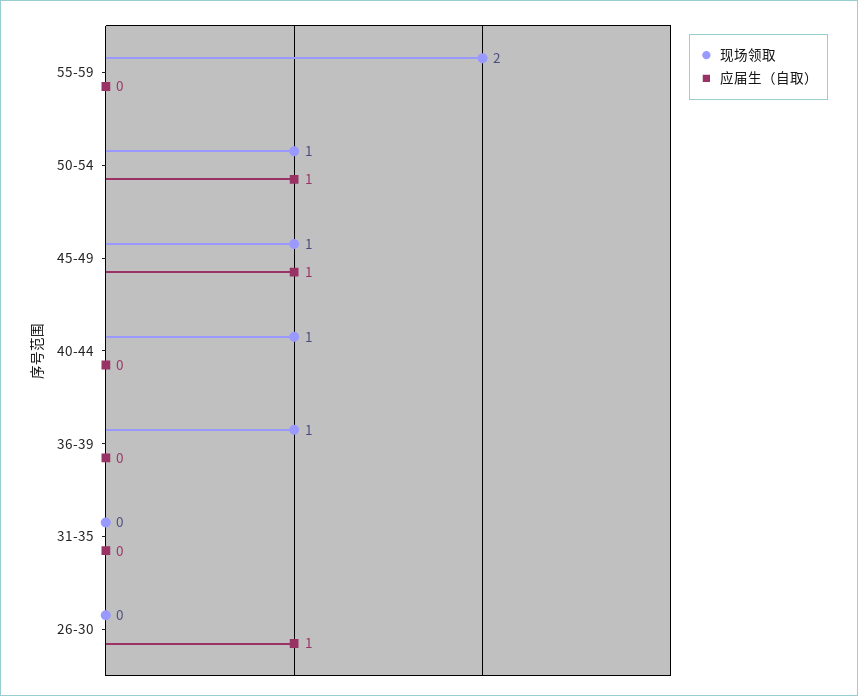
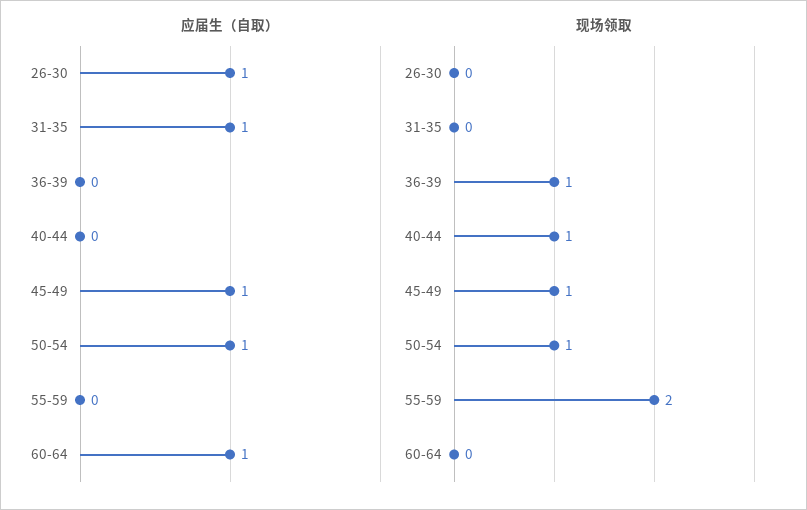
应届生（自取）, 31-35: 0 -> 1
应届生（自取）, 60-64: none -> 1
现场领取, 60-64: none -> 0

